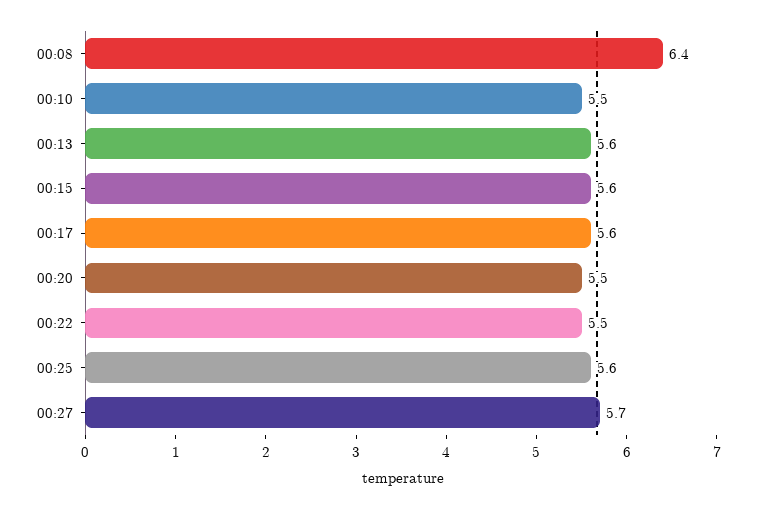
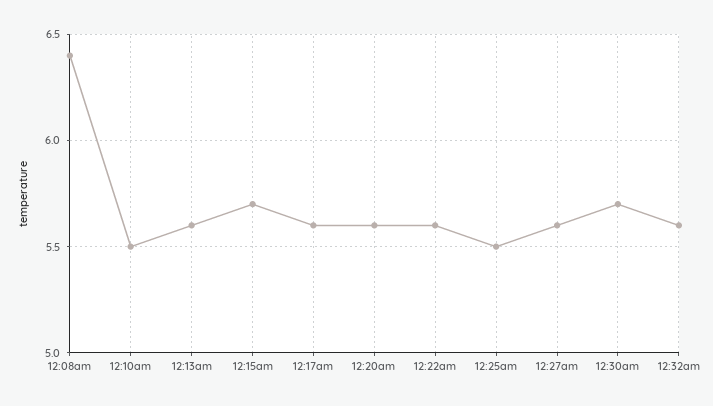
00:15: 5.6 -> 5.7
00:20: 5.5 -> 5.6
00:22: 5.5 -> 5.6
00:25: 5.6 -> 5.5
00:27: 5.7 -> 5.6
12:30am: none -> 5.7
12:32am: none -> 5.6

